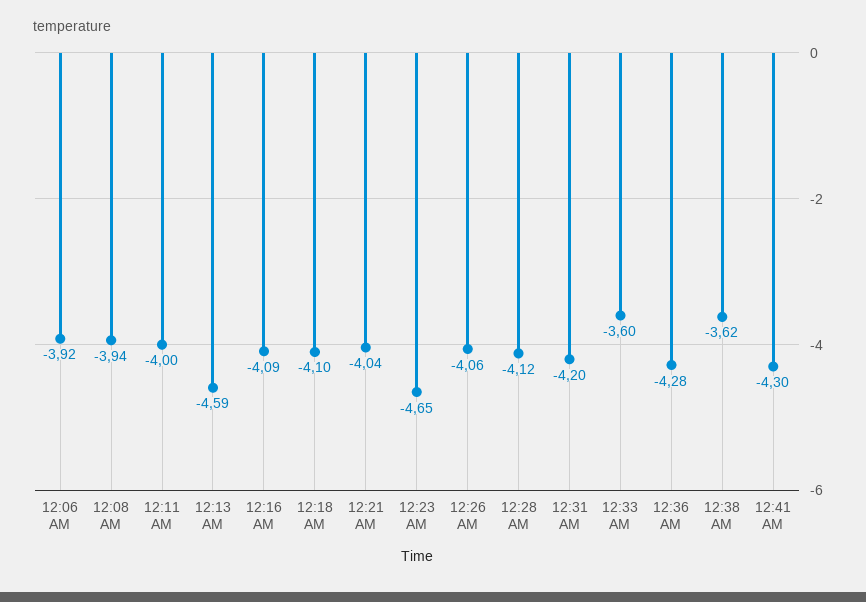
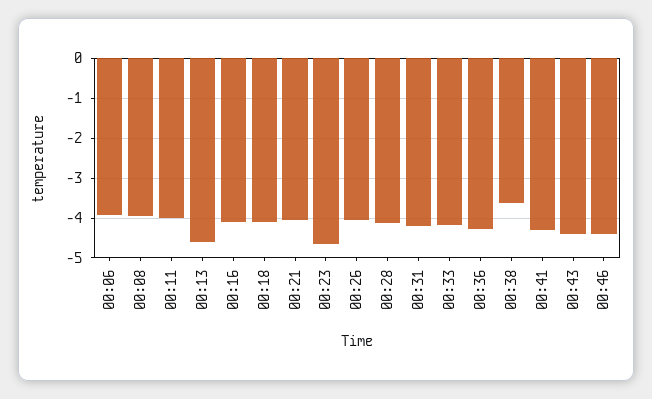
12:33 AM: -3.6 -> -4.2
00:43: none -> -4.4
00:46: none -> -4.4

